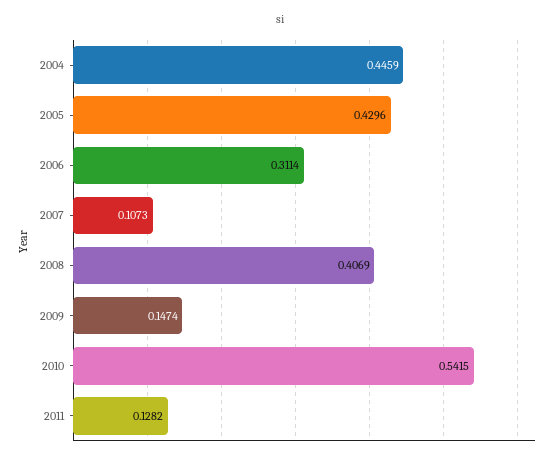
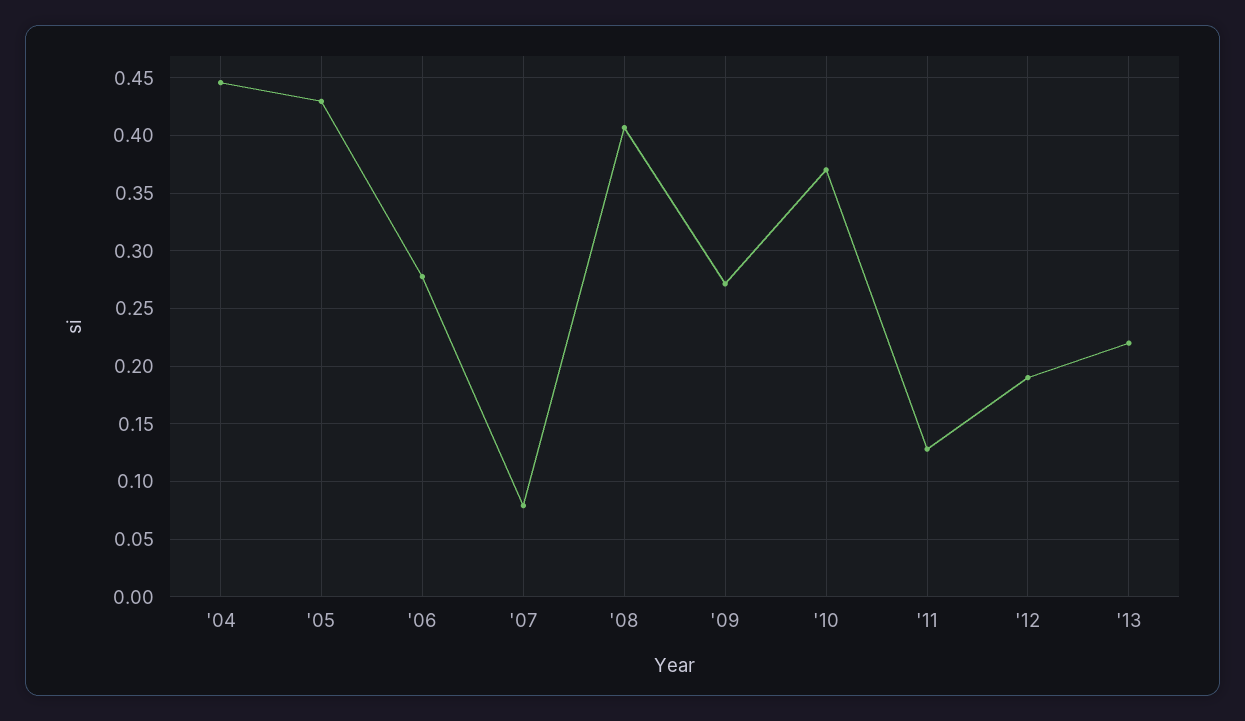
2006: 0.3114 -> 0.28
2007: 0.1073 -> 0.08
2009: 0.1474 -> 0.27
2010: 0.5415 -> 0.37
'12: none -> 0.19
'13: none -> 0.22

